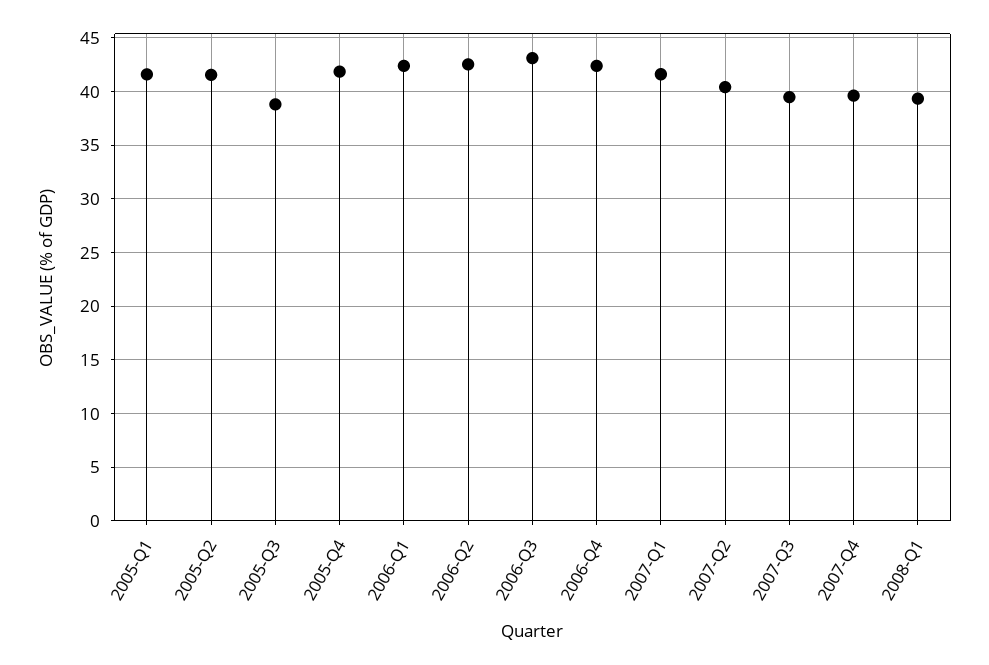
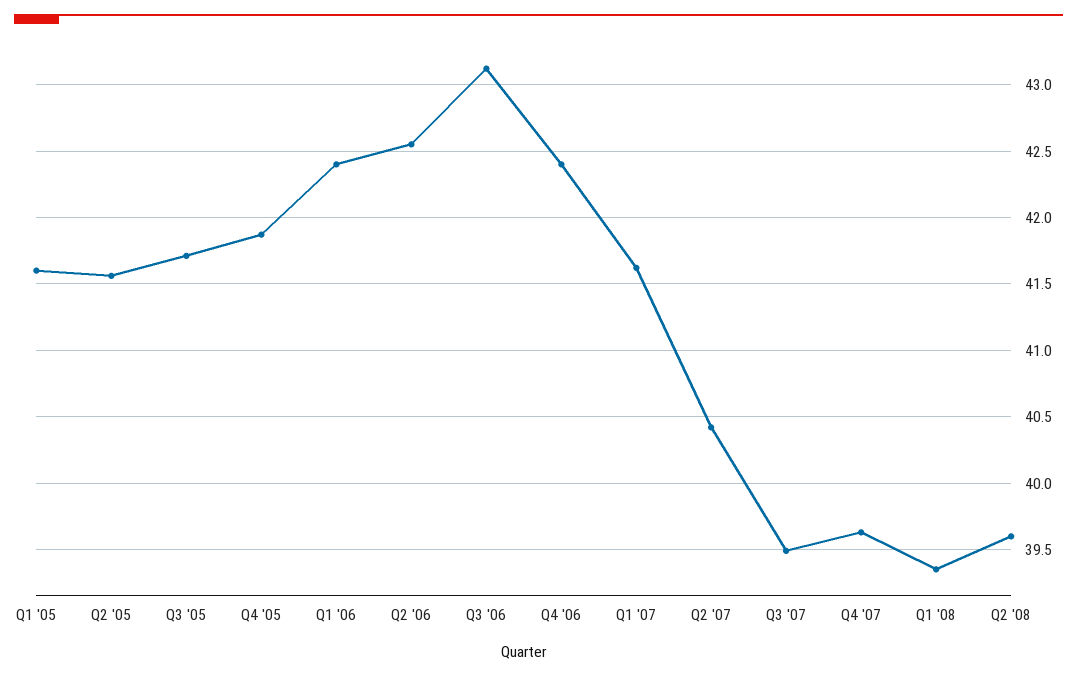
2005-Q3: 39 -> 41.7
Q2 '08: none -> 39.6

